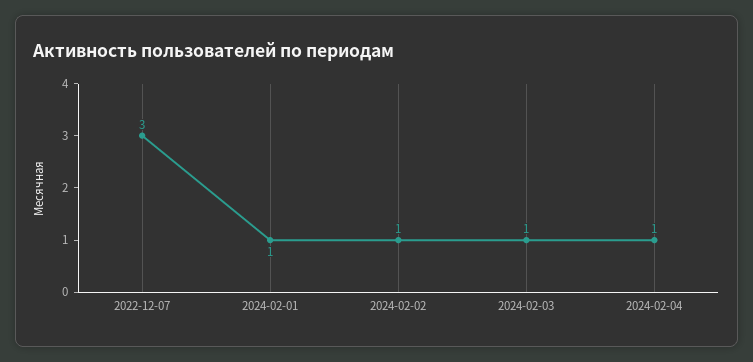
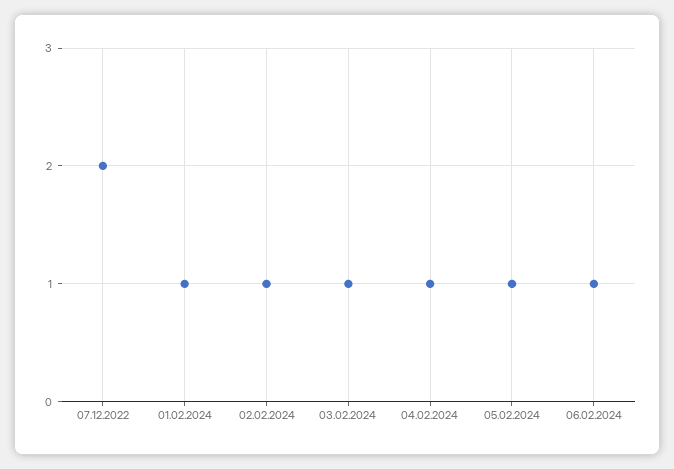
2022-12-07: 3 -> 2
05.02.2024: none -> 1
06.02.2024: none -> 1

